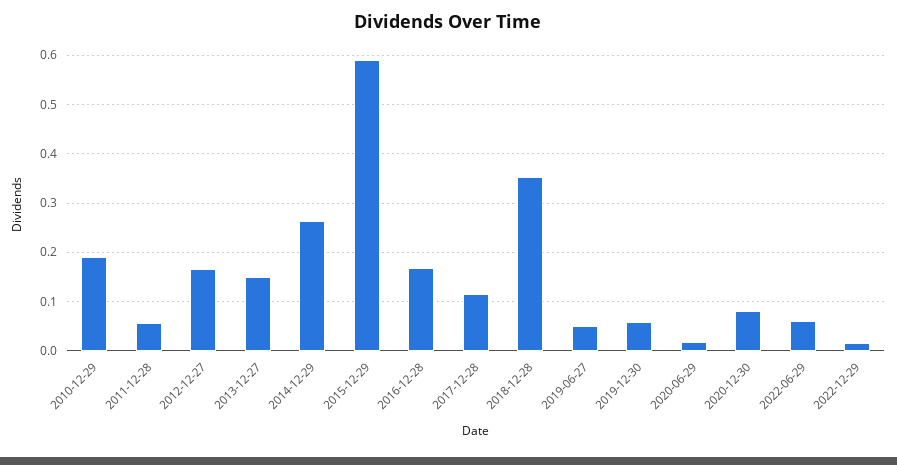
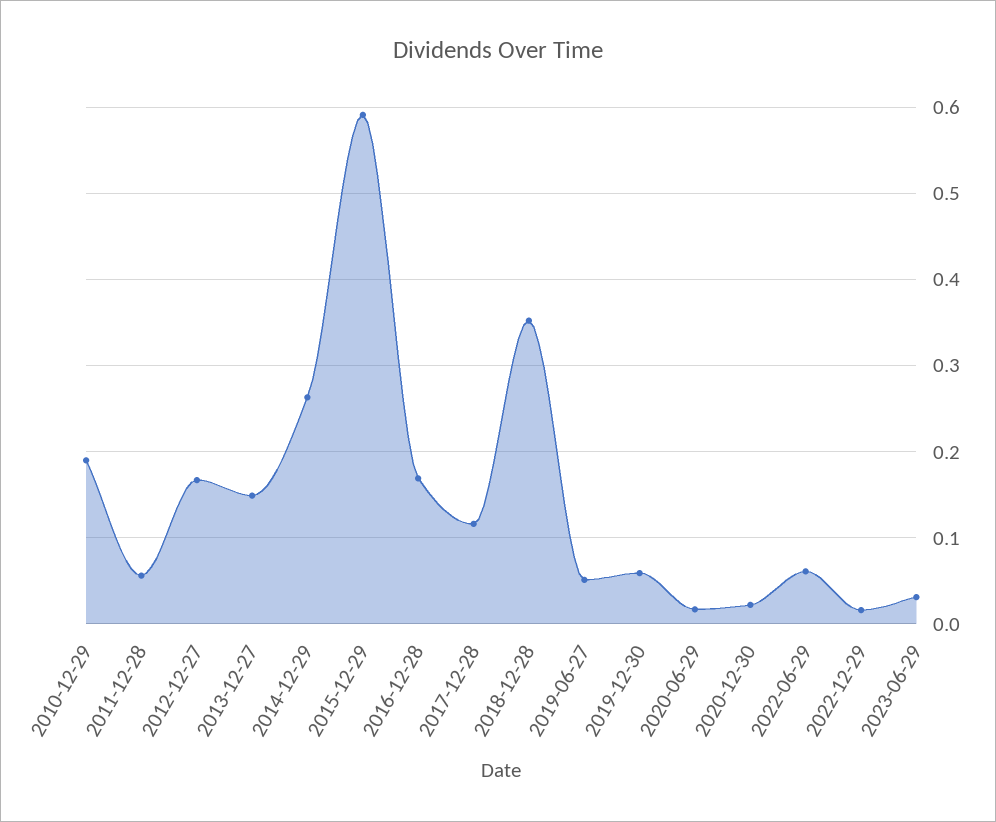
2020-12-30: 0.08 -> 0.02
2023-06-29: none -> 0.03

